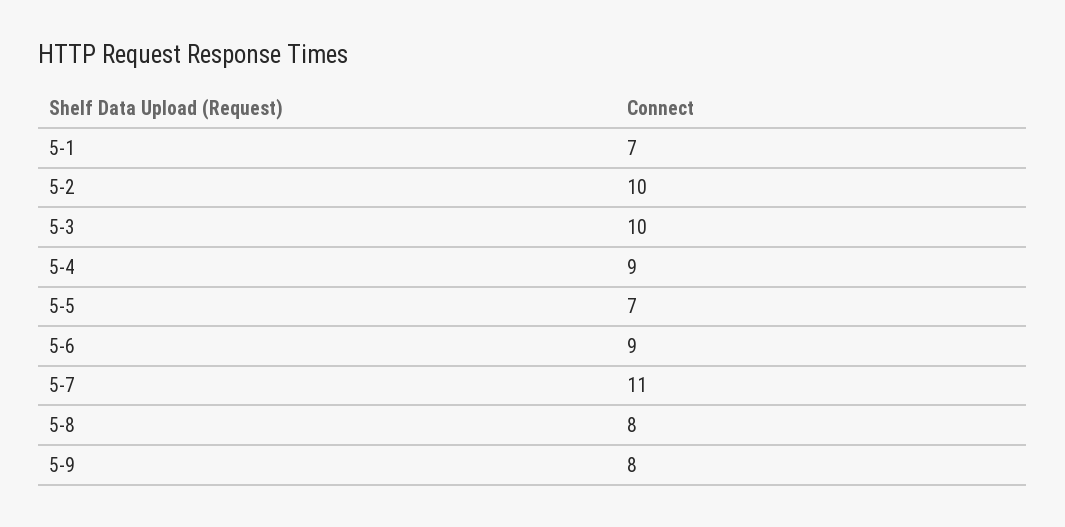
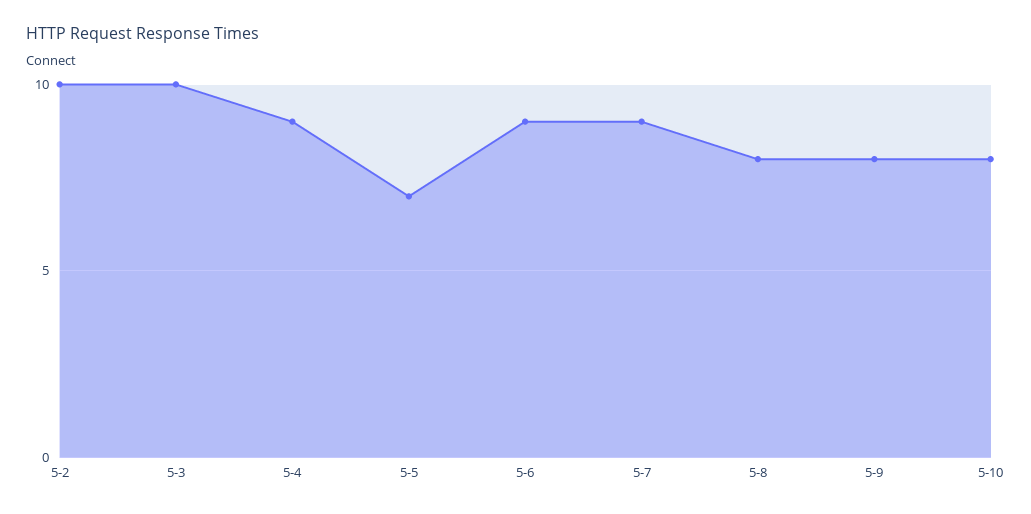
5-1: 7 -> none
5-7: 11 -> 9
5-10: none -> 8

